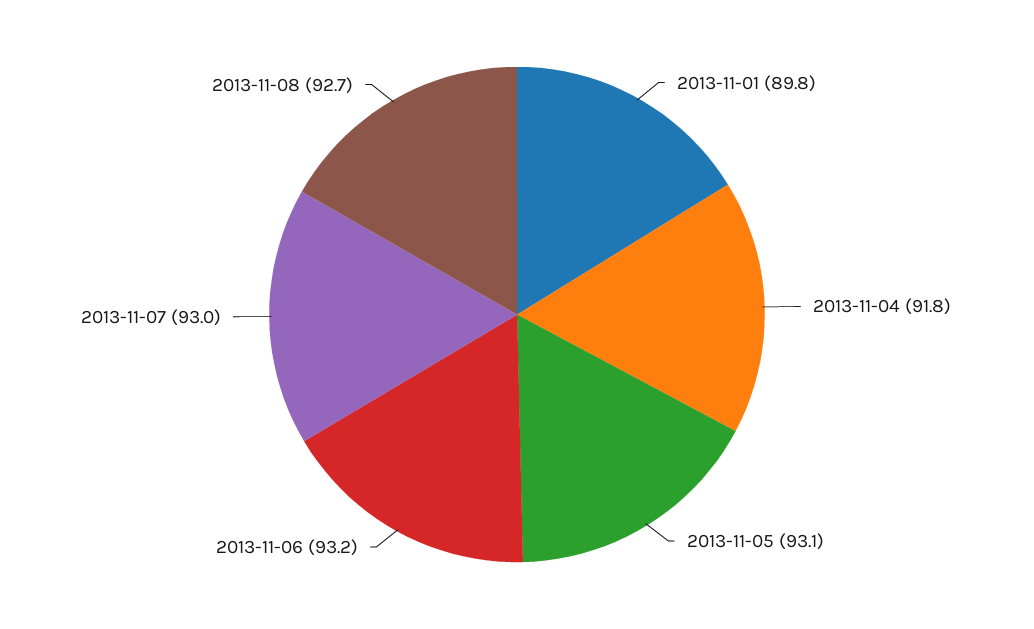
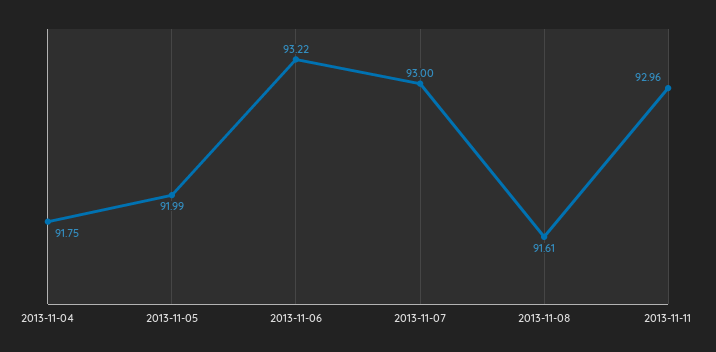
2013-11-01: 89.8 -> none
2013-11-05: 93.1 -> 91.99
2013-11-08: 92.7 -> 91.61
2013-11-11: none -> 92.96

